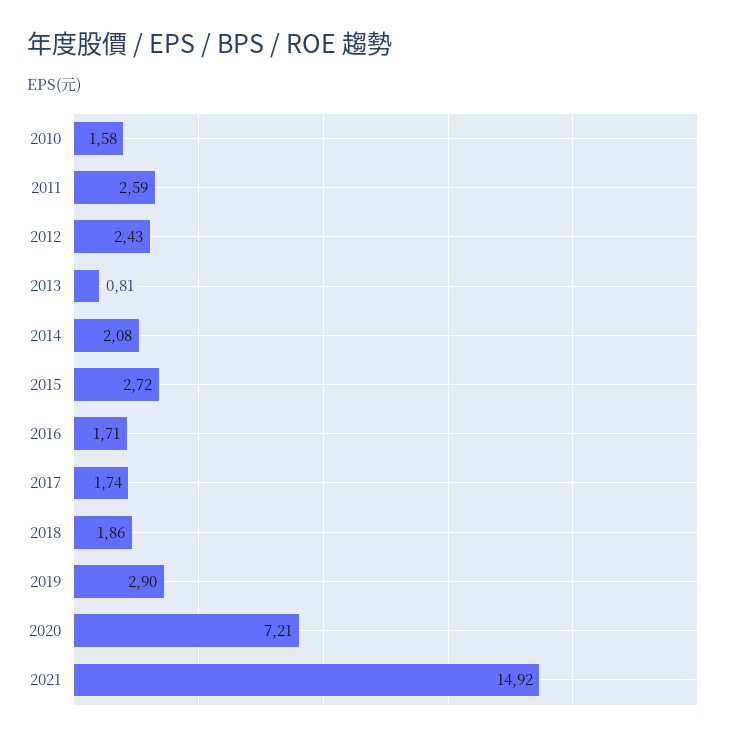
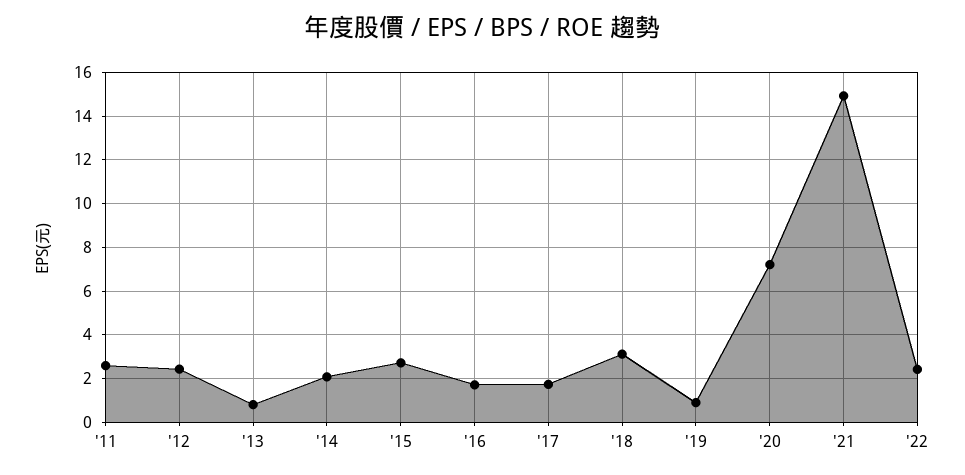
2010: 1.58 -> none
2018: 1.86 -> 3
2019: 2.9 -> 1
'22: none -> 2.5

